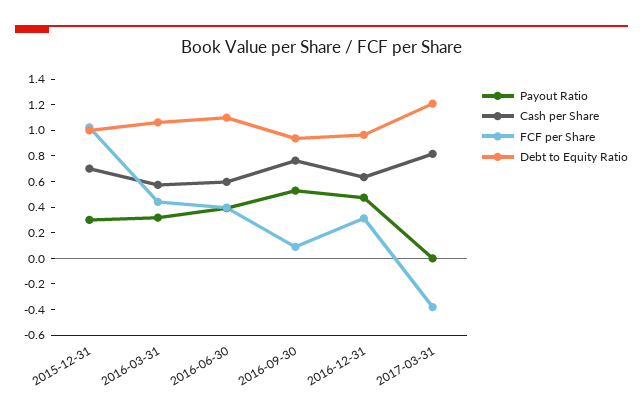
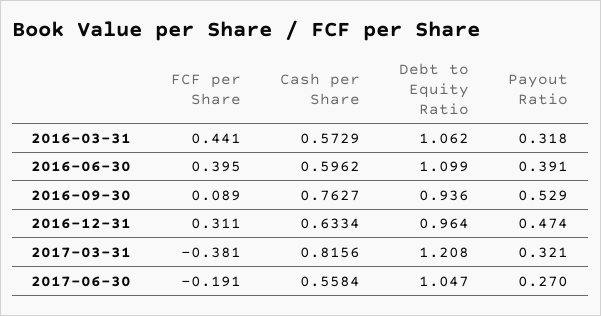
Payout Ratio, 2015-12-31: 0.3 -> none
Cash per Share, 2015-12-31: 0.7 -> none
FCF per Share, 2015-12-31: 1 -> none
Debt to Equity Ratio, 2015-12-31: 1 -> none
Payout Ratio, 2017-03-31: 0 -> 0.321
FCF per Share, 2017-06-30: none -> -0.191
Cash per Share, 2017-06-30: none -> 0.5584
Debt to Equity Ratio, 2017-06-30: none -> 1.047
Payout Ratio, 2017-06-30: none -> 0.27

